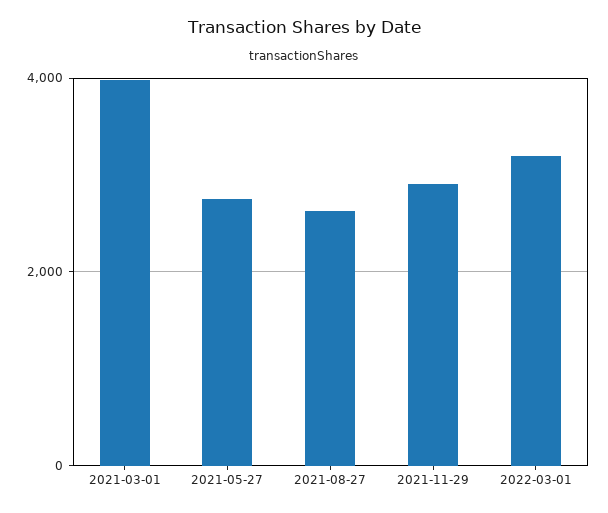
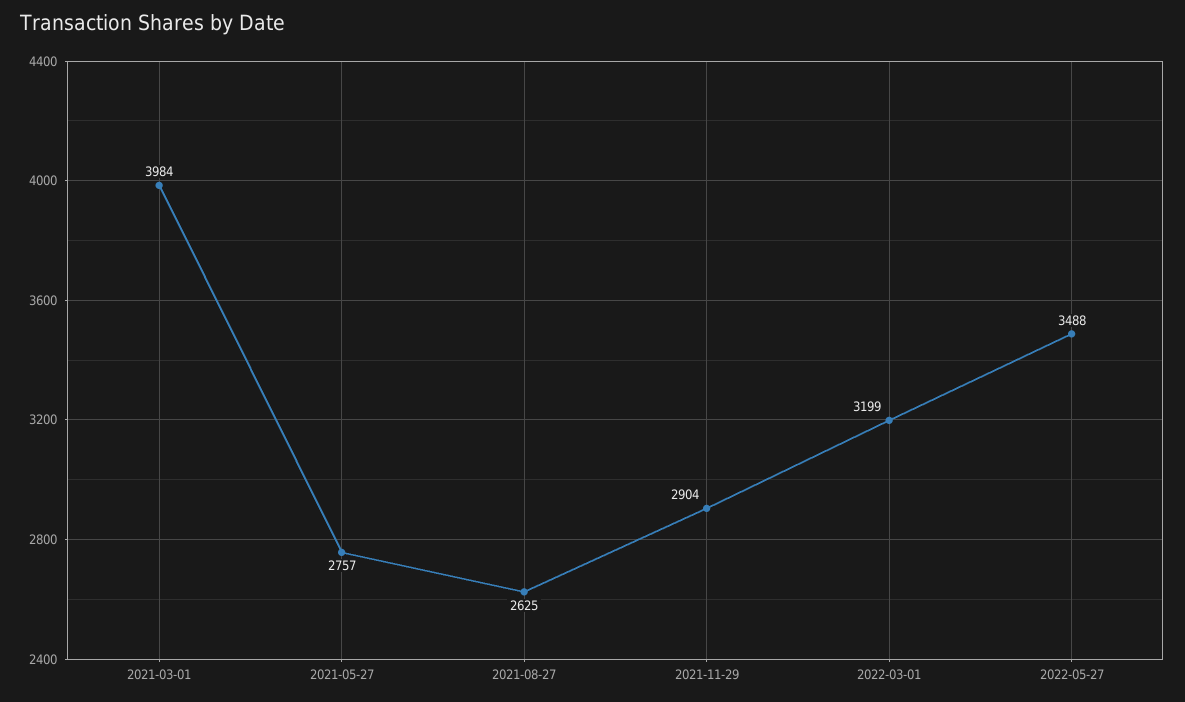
2022-05-27: none -> 3488

